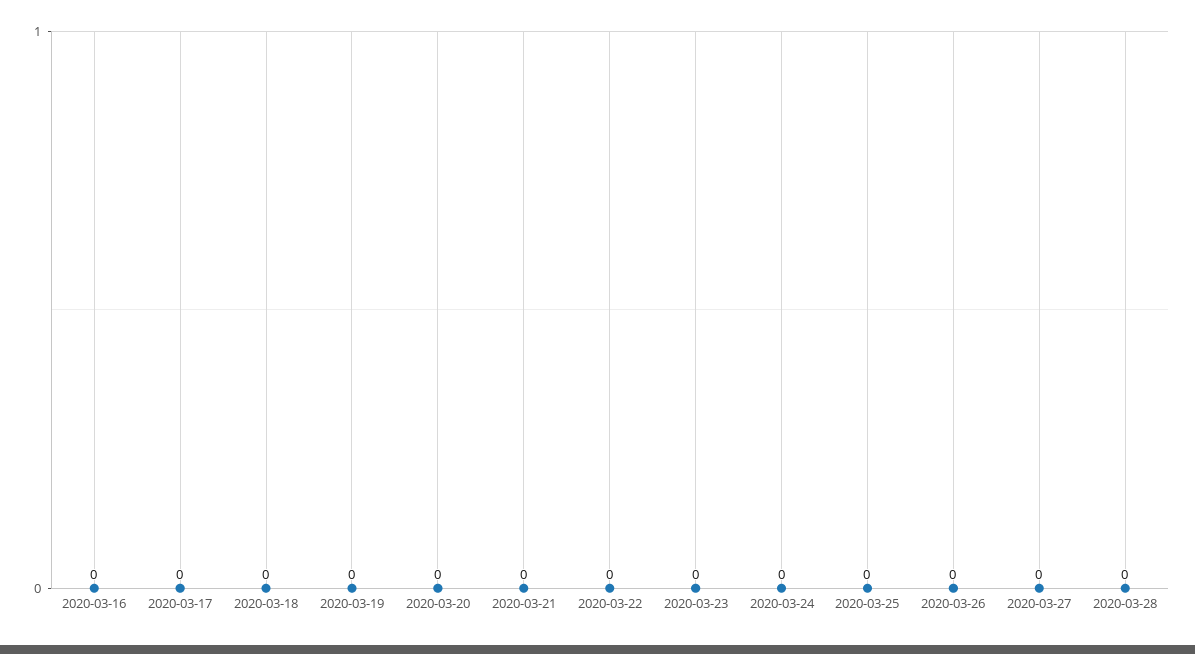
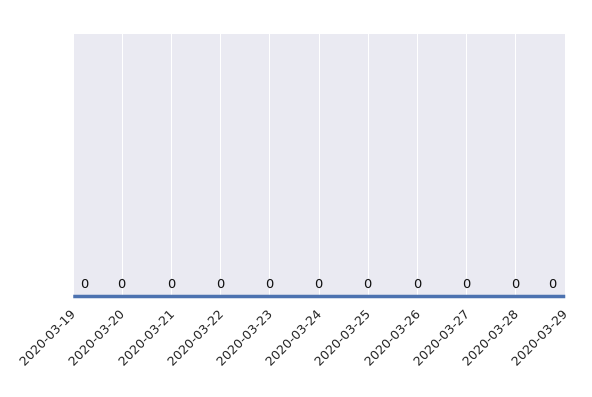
2020-03-16: 0 -> none
2020-03-17: 0 -> none
2020-03-18: 0 -> none
2020-03-29: none -> 0

